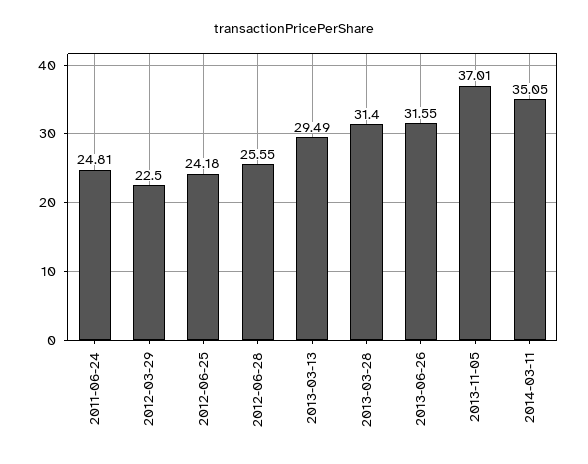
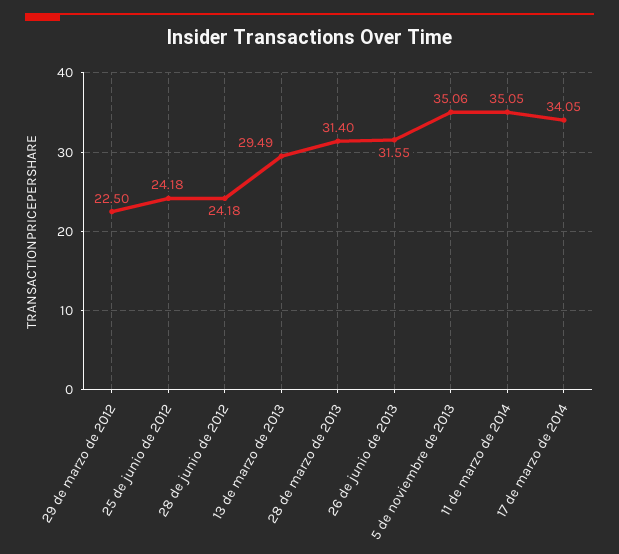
2011-06-24: 24.81 -> none
2012-06-28: 25.55 -> 24.18
2013-11-05: 37.01 -> 35.06
17 de marzo de 2014: none -> 34.05

